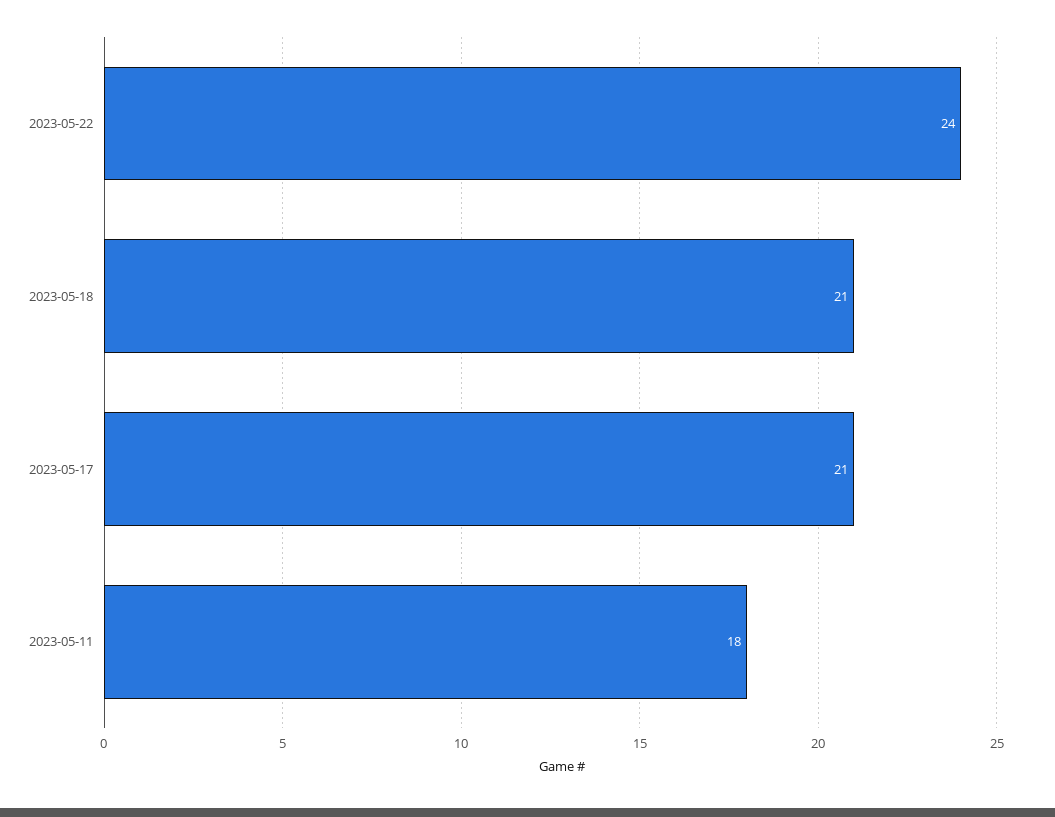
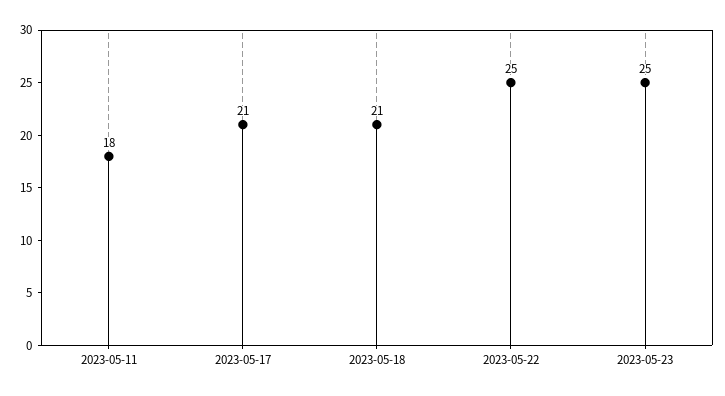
2023-05-22: 24 -> 25
2023-05-23: none -> 25

